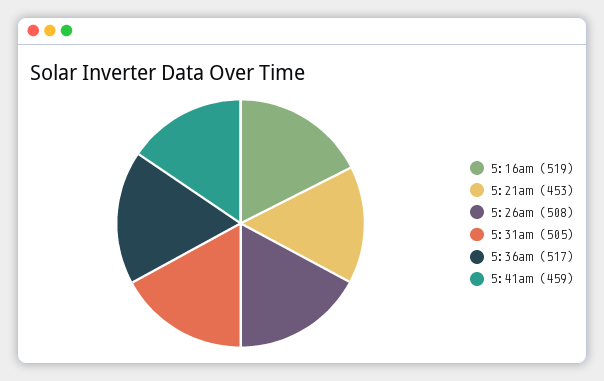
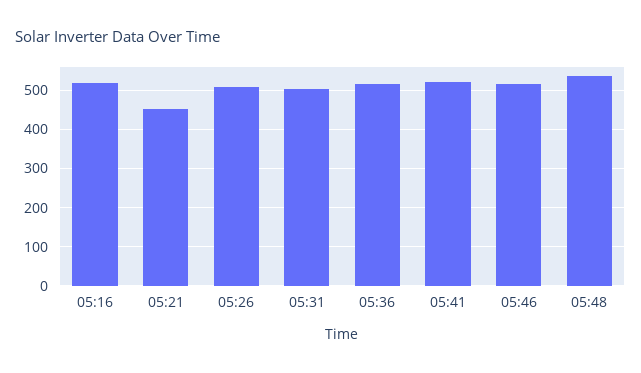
5:41am: 459 -> 520
05:46: none -> 520
05:48: none -> 540

